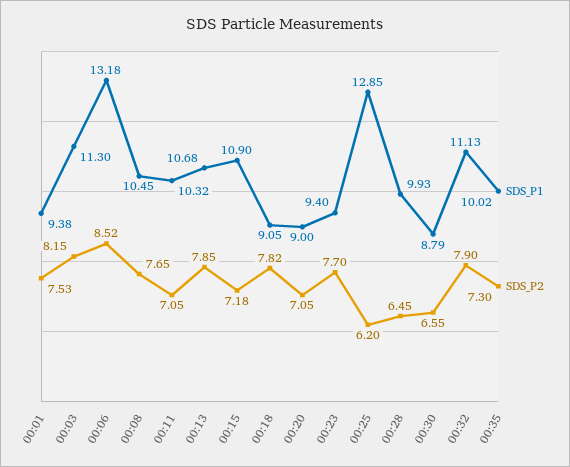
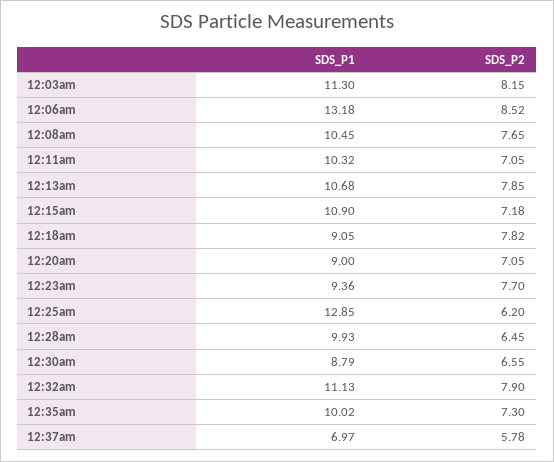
SDS_P1, 00:01: 9.38 -> none
SDS_P2, 00:01: 7.53 -> none
SDS_P1, 00:23: 9.4 -> 9.36
SDS_P1, 12:37am: none -> 6.97
SDS_P2, 12:37am: none -> 5.78

